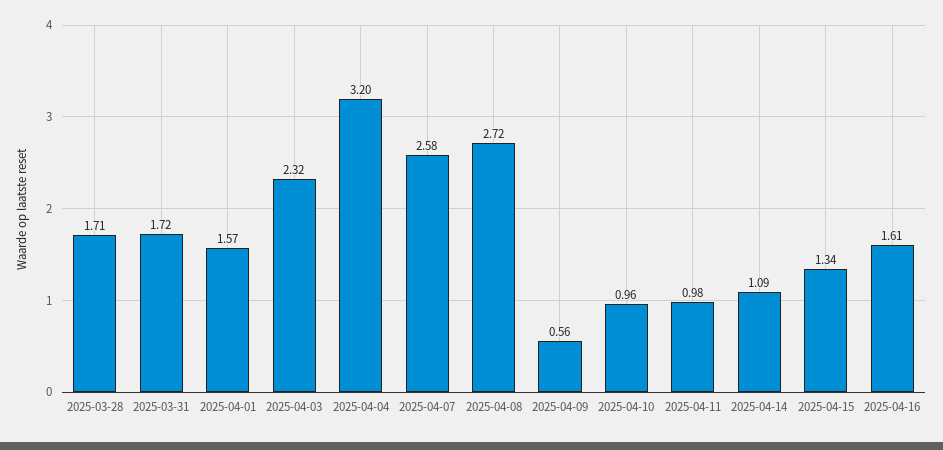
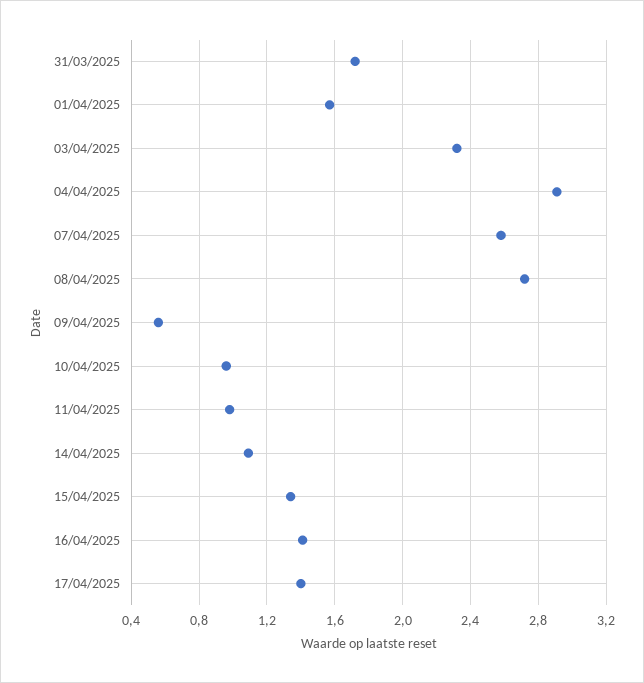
2025-03-28: 1.71 -> none
2025-04-04: 3.2 -> 2.9
2025-04-16: 1.61 -> 1.4
17/04/2025: none -> 1.4

